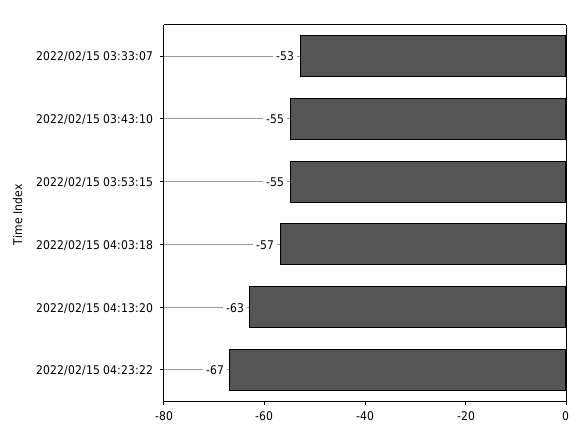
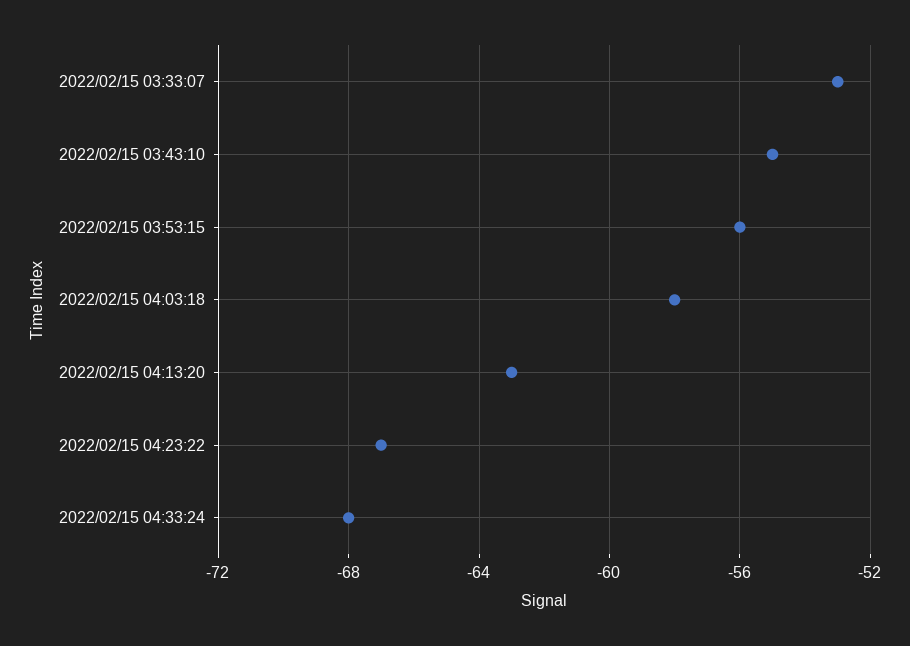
2022/02/15 03:53:15: -55 -> -56
2022/02/15 04:03:18: -57 -> -58
2022/02/15 04:33:24: none -> -68

